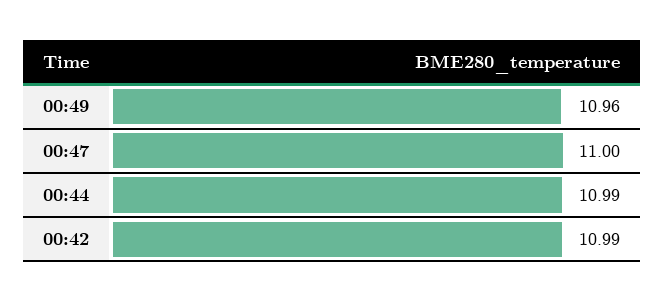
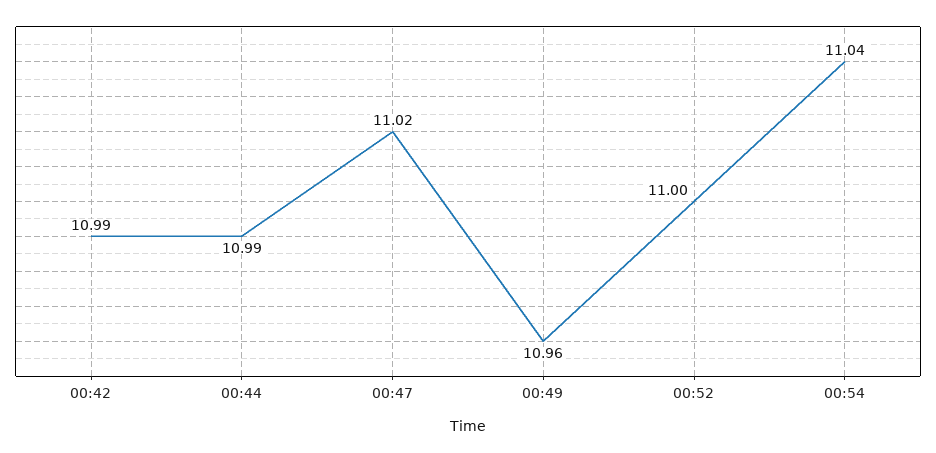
00:47: 11 -> 11.02
00:52: none -> 11
00:54: none -> 11.04

